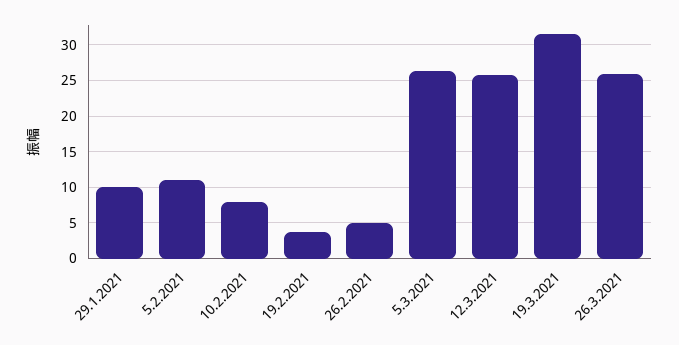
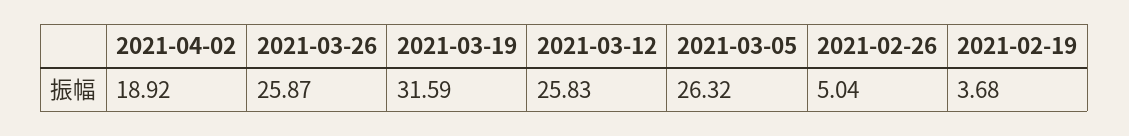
29.1.2021: 10 -> none
5.2.2021: 11 -> none
10.2.2021: 8 -> none
2021-04-02: none -> 18.92

